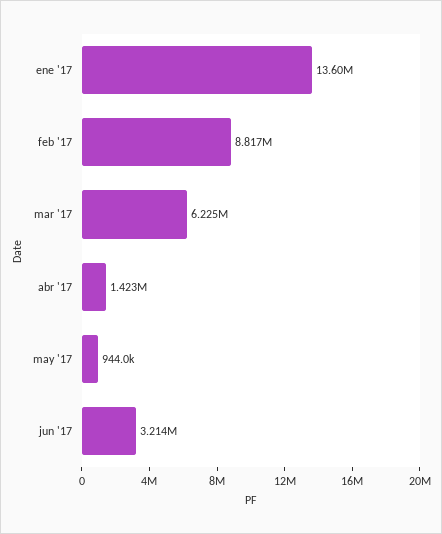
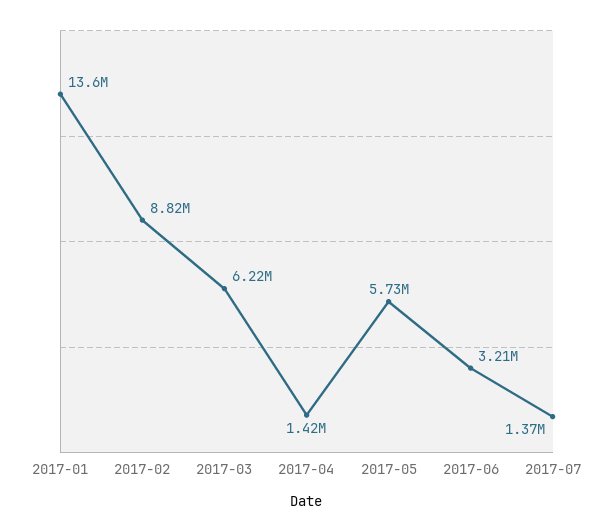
may '17: 944000 -> 5730000
2017-07: none -> 1370000

